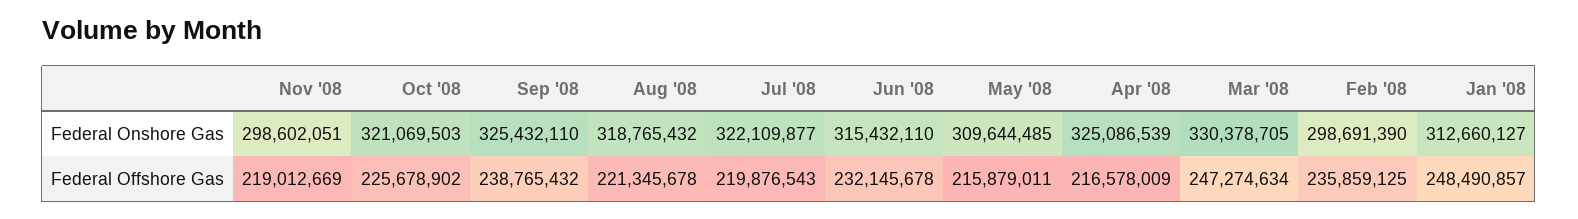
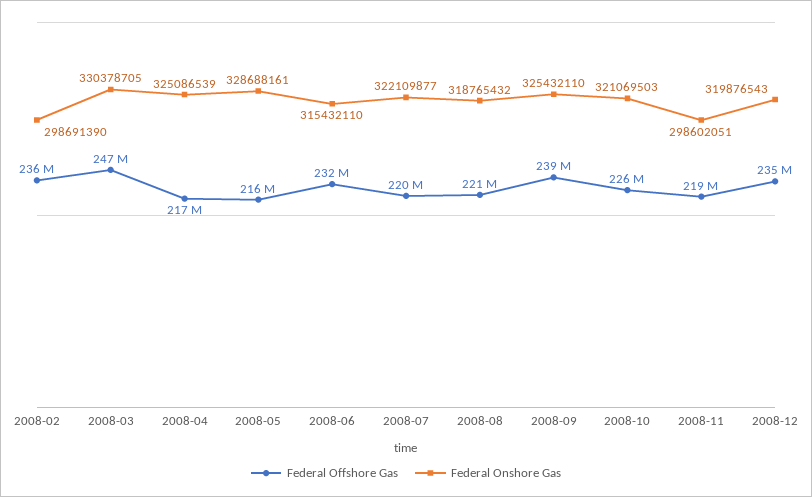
Federal Onshore Gas, May '08: 309644485 -> 328688161
Federal Onshore Gas, Jan '08: 312660127 -> none
Federal Offshore Gas, Jan '08: 248490857 -> none
Federal Offshore Gas, 2008-12: none -> 235000000
Federal Onshore Gas, 2008-12: none -> 319876543

